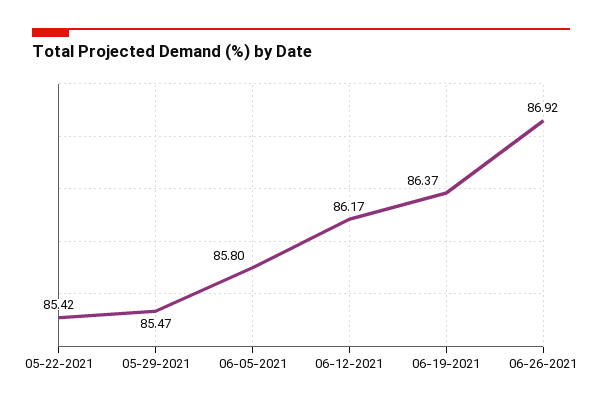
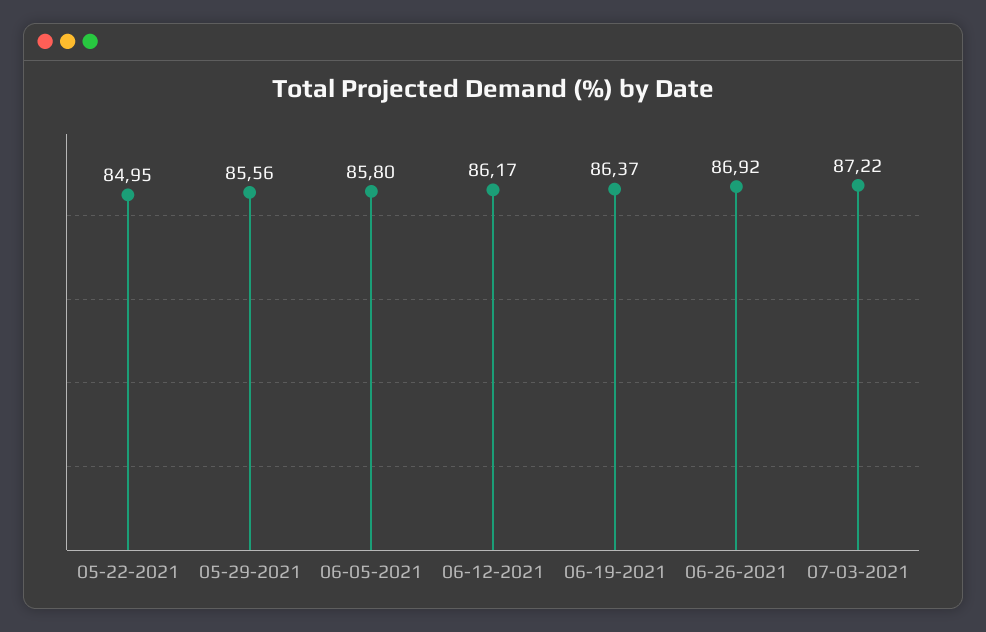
05-22-2021: 85.42 -> 84.95
05-29-2021: 85.47 -> 85.56
07-03-2021: none -> 87.22

